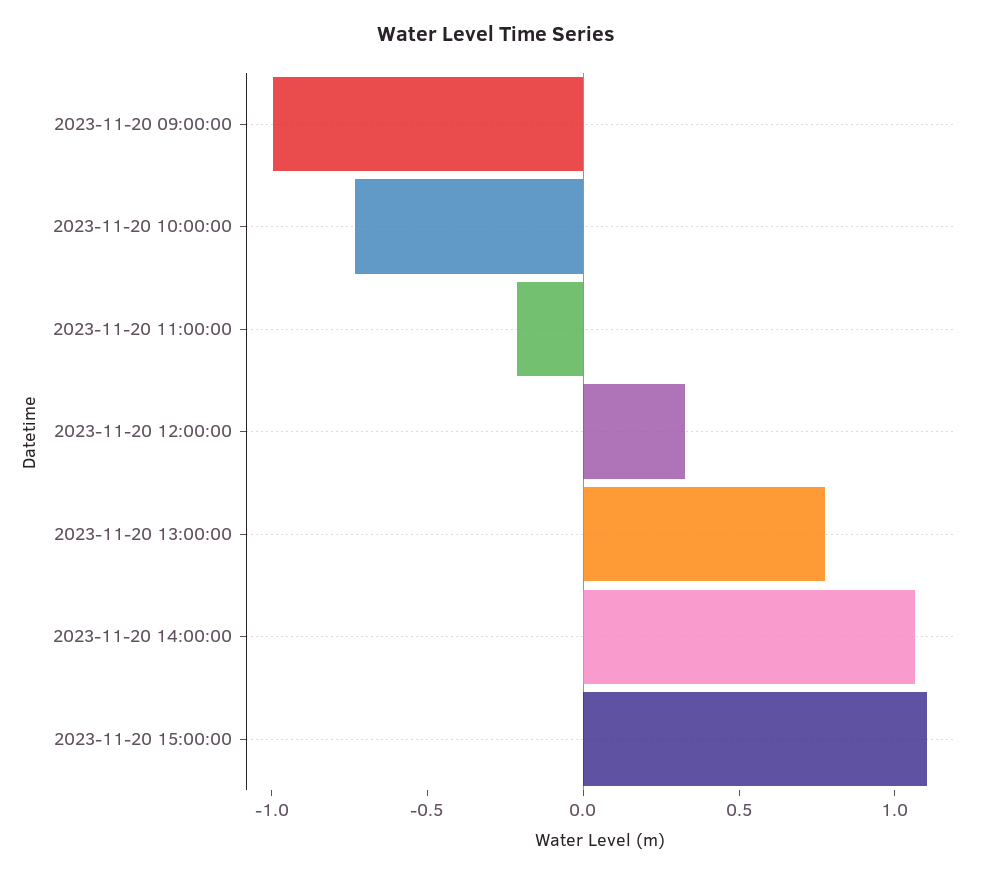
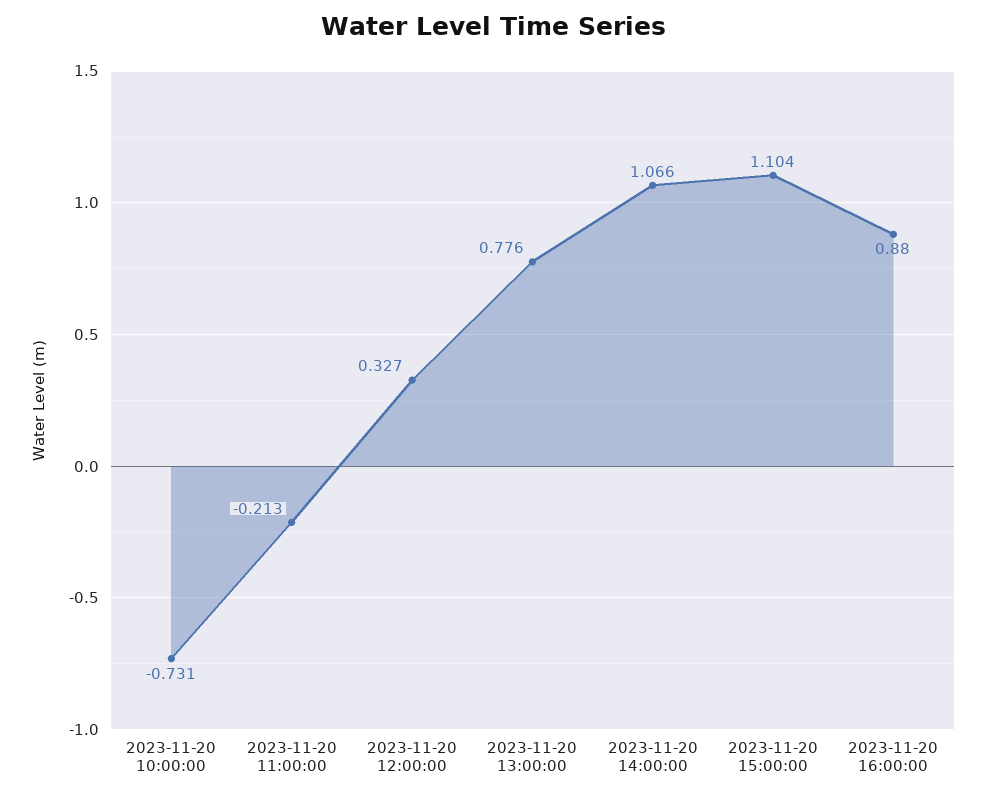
2023-11-20 09:00:00: -1 -> none
2023-11-20 16:00:00: none -> 0.88

